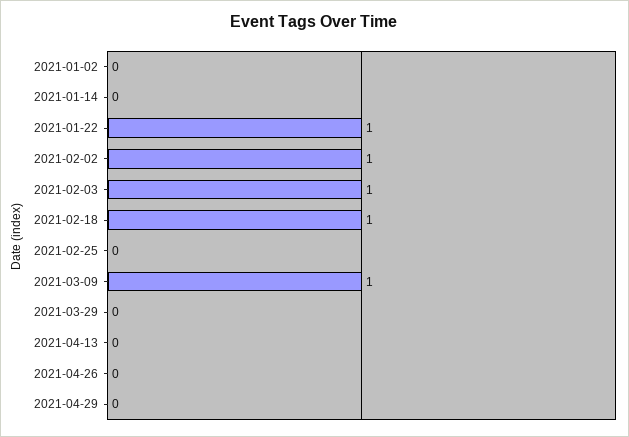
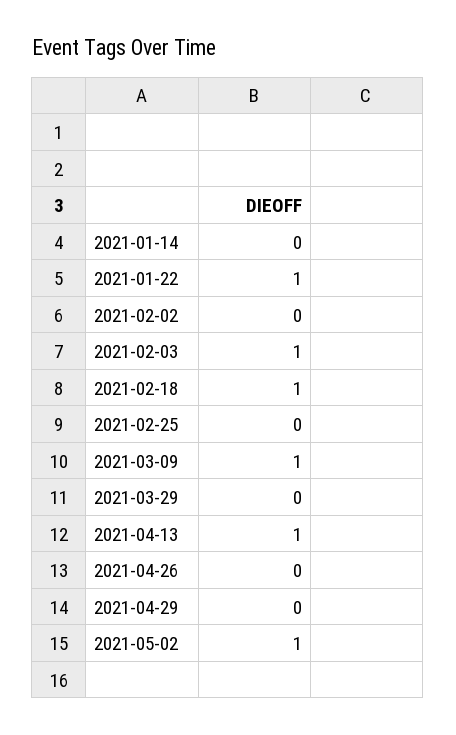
2021-01-02: 0 -> none
2021-02-02: 1 -> 0
2021-04-13: 0 -> 1
2021-05-02: none -> 1

